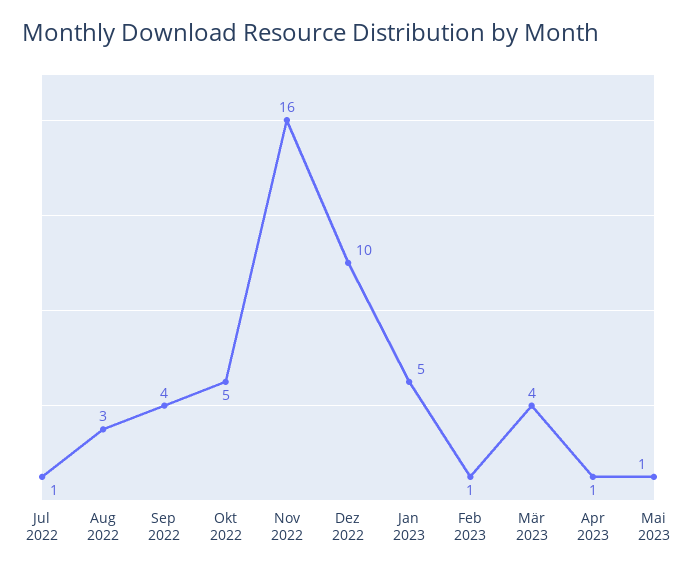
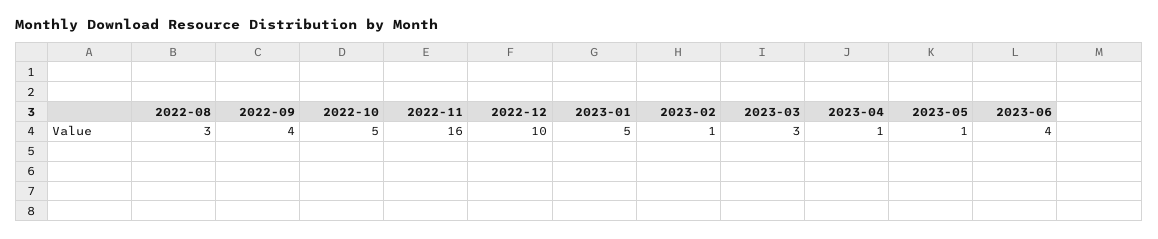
Jul 2022: 1 -> none
Mär 2023: 4 -> 3
2023-06: none -> 4

